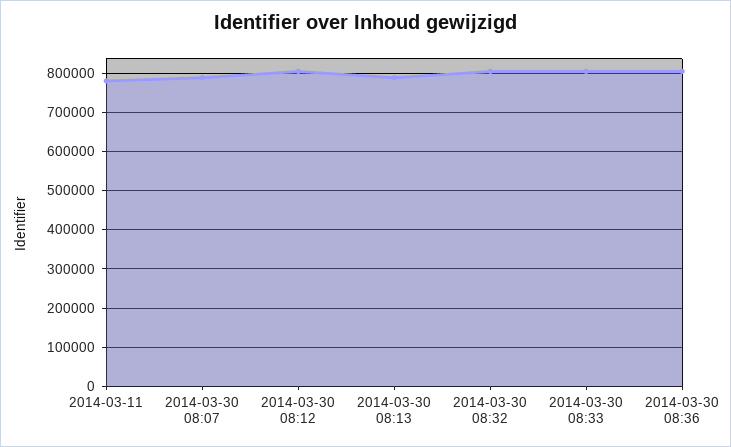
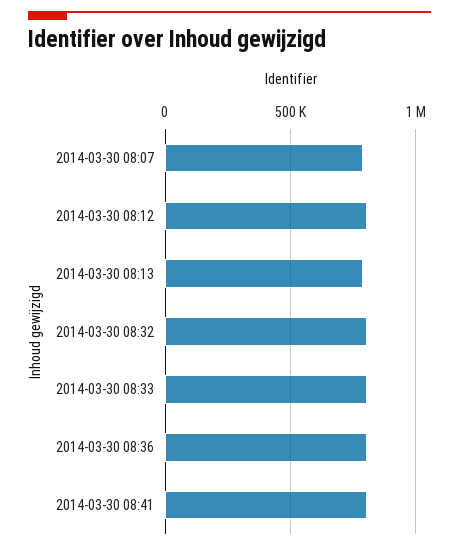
2014-03-11: 780000 -> none
2014-03-30 08:41: none -> 800000

